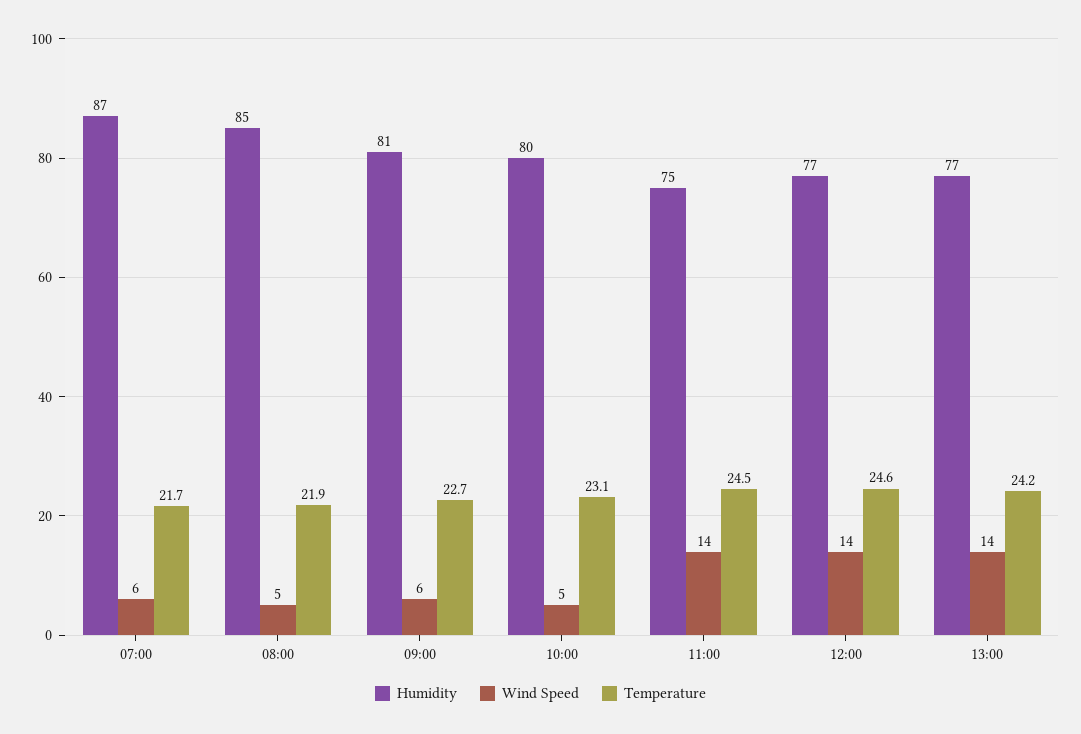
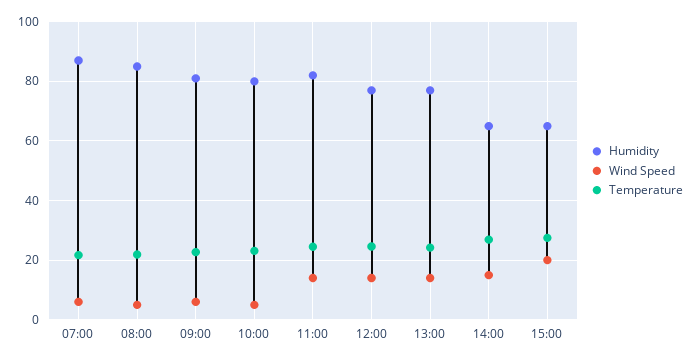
Humidity, 11:00: 75 -> 82.5
Humidity, 14:00: none -> 65
Wind Speed, 14:00: none -> 15
Temperature, 14:00: none -> 27.5
Humidity, 15:00: none -> 65
Wind Speed, 15:00: none -> 20
Temperature, 15:00: none -> 27.5

